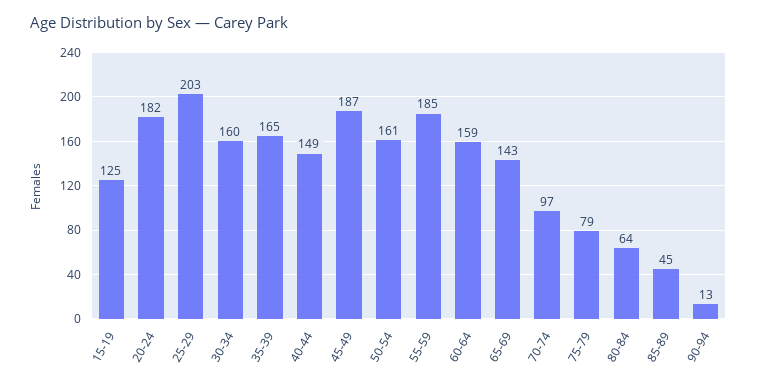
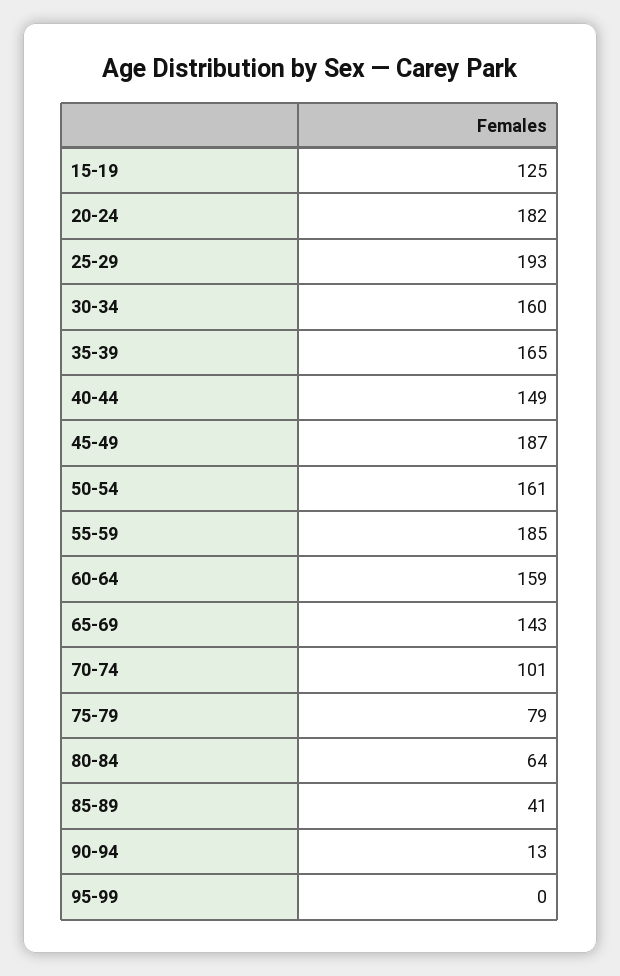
25-29: 203 -> 193
70-74: 97 -> 101
85-89: 45 -> 41
95-99: none -> 0

